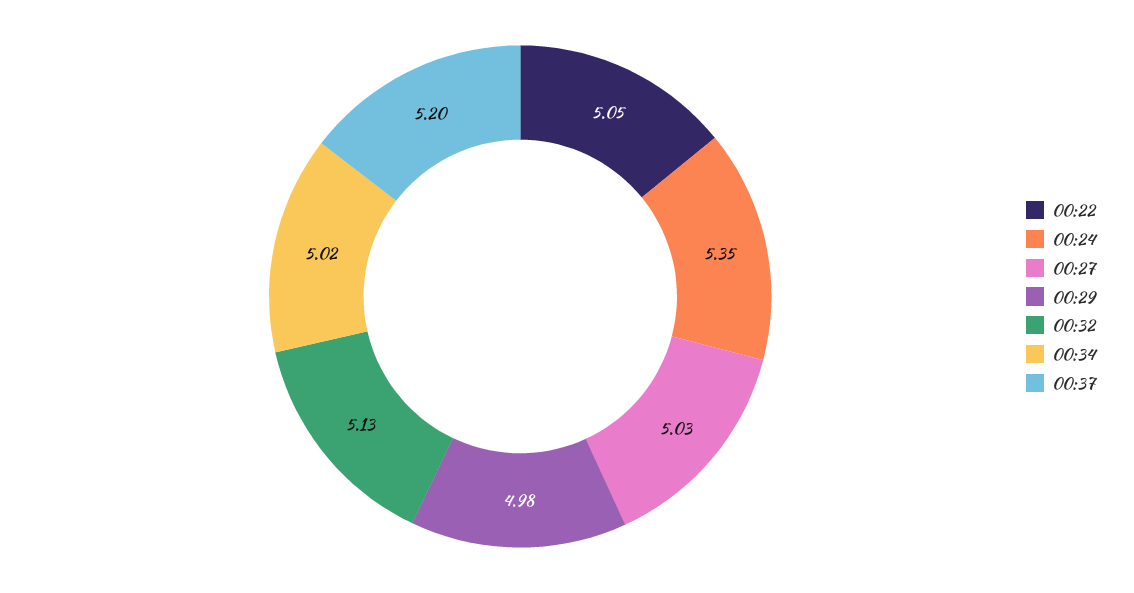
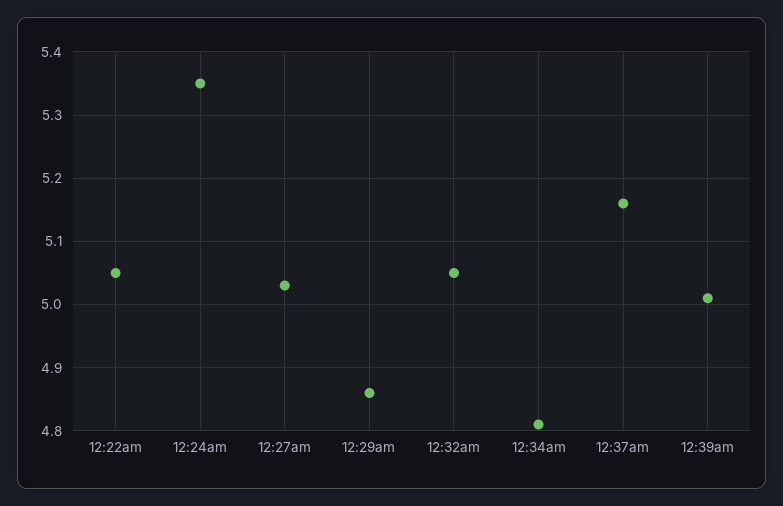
00:29: 4.98 -> 4.86
00:32: 5.13 -> 5.05
00:34: 5.02 -> 4.81
00:37: 5.2 -> 5.16
12:39am: none -> 5.01

